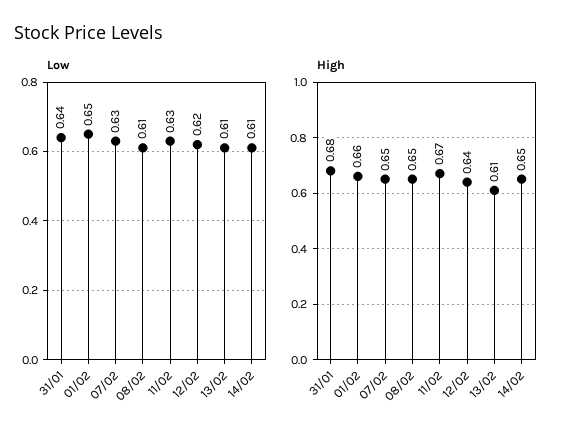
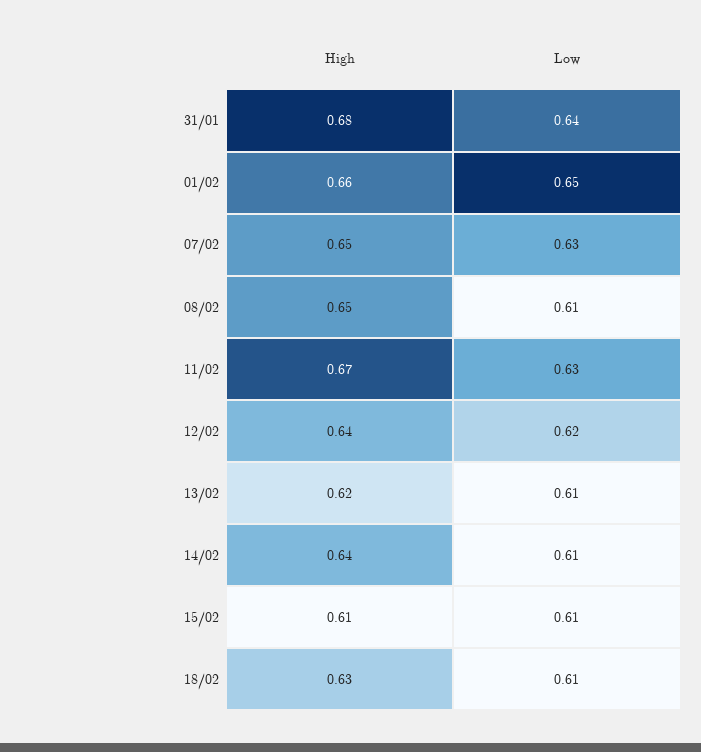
High, 13/02: 0.61 -> 0.62
High, 14/02: 0.65 -> 0.64
High, 15/02: none -> 0.61
Low, 15/02: none -> 0.61
High, 18/02: none -> 0.63
Low, 18/02: none -> 0.61

